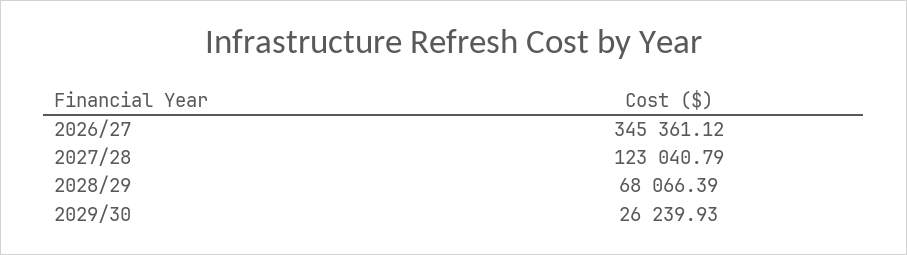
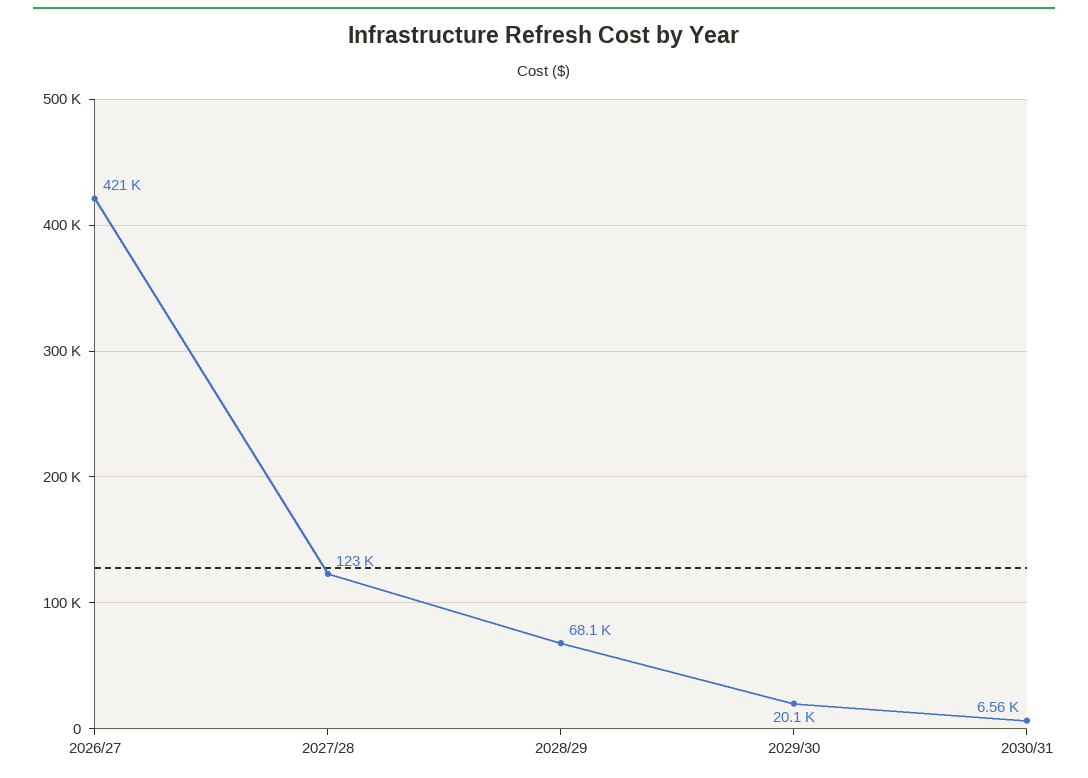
2026/27: 345361.12 -> 421000
2029/30: 26239.93 -> 20100
2030/31: none -> 6560

